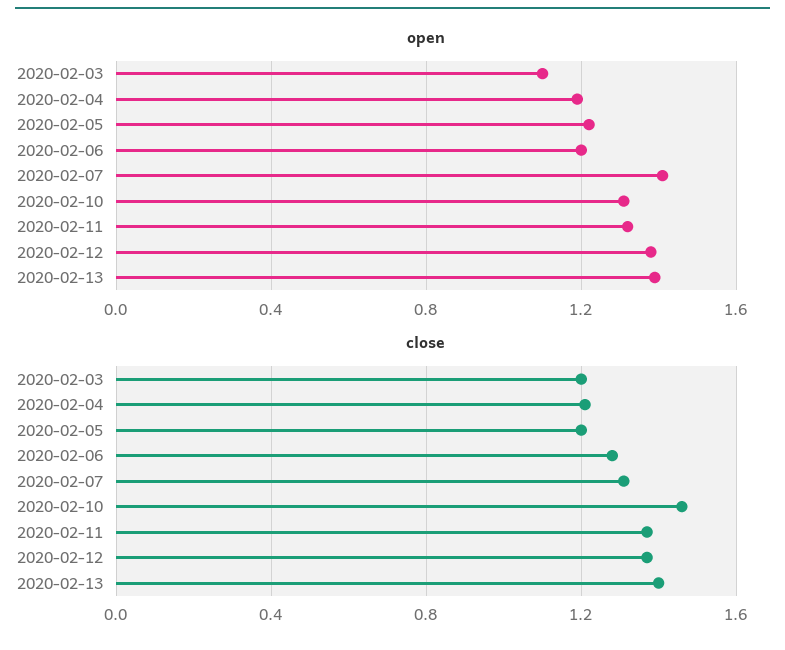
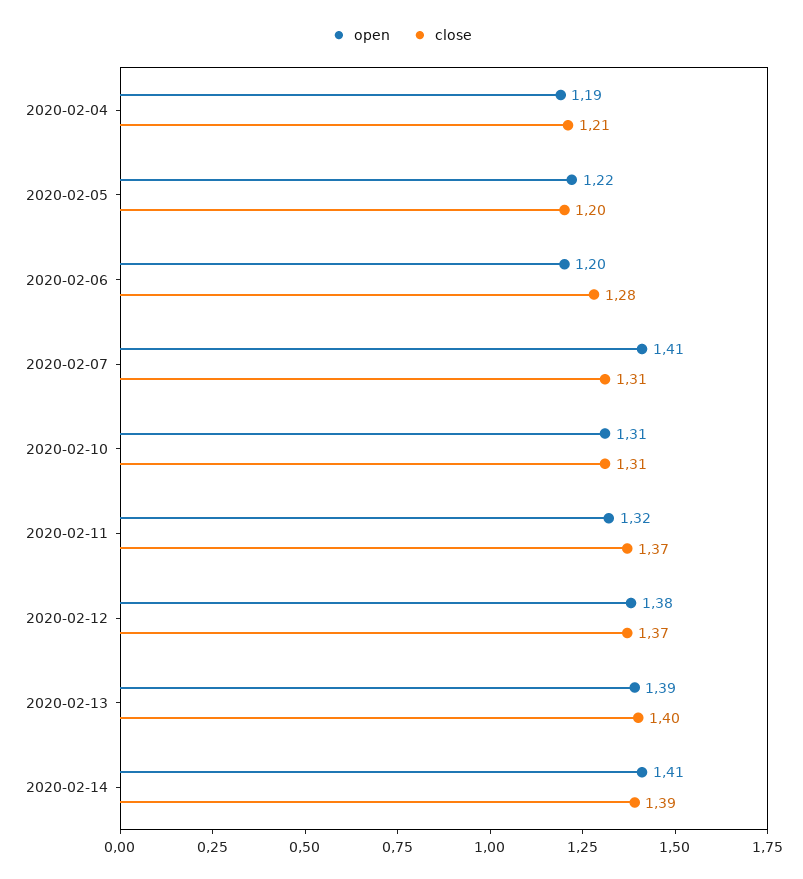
open, 2020-02-03: 1.1 -> none
close, 2020-02-03: 1.2 -> none
close, 2020-02-10: 1.45 -> 1.31
open, 2020-02-14: none -> 1.41
close, 2020-02-14: none -> 1.39

